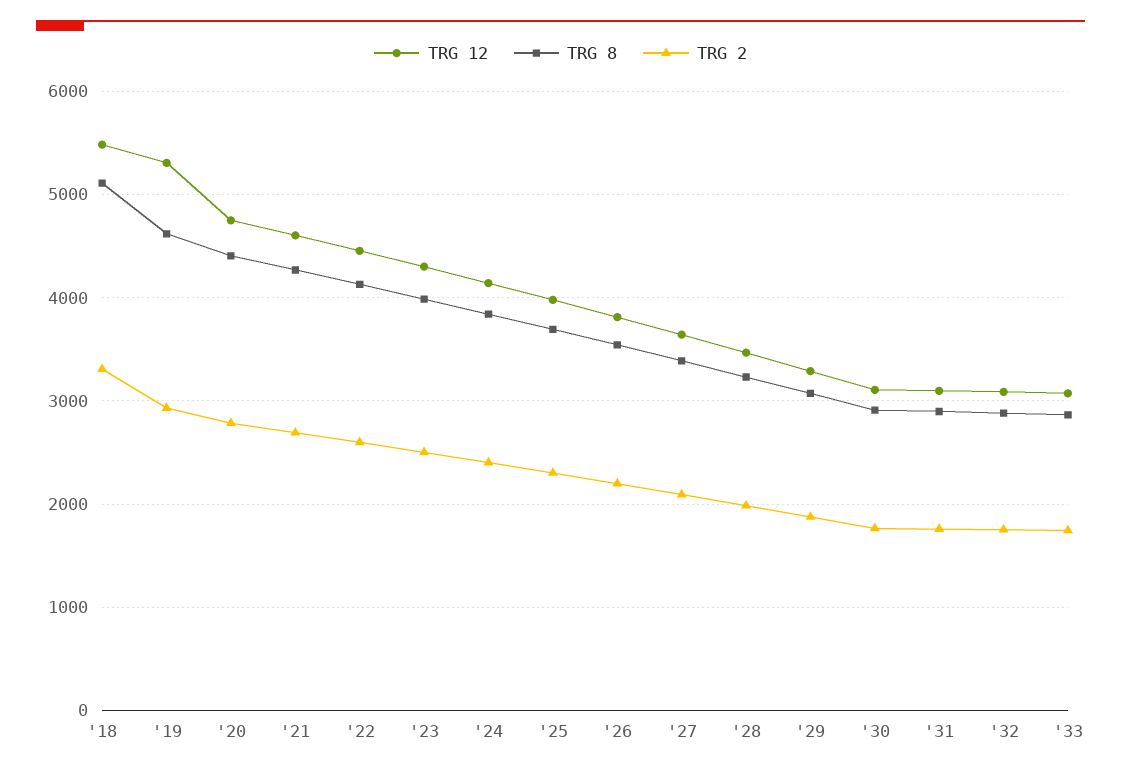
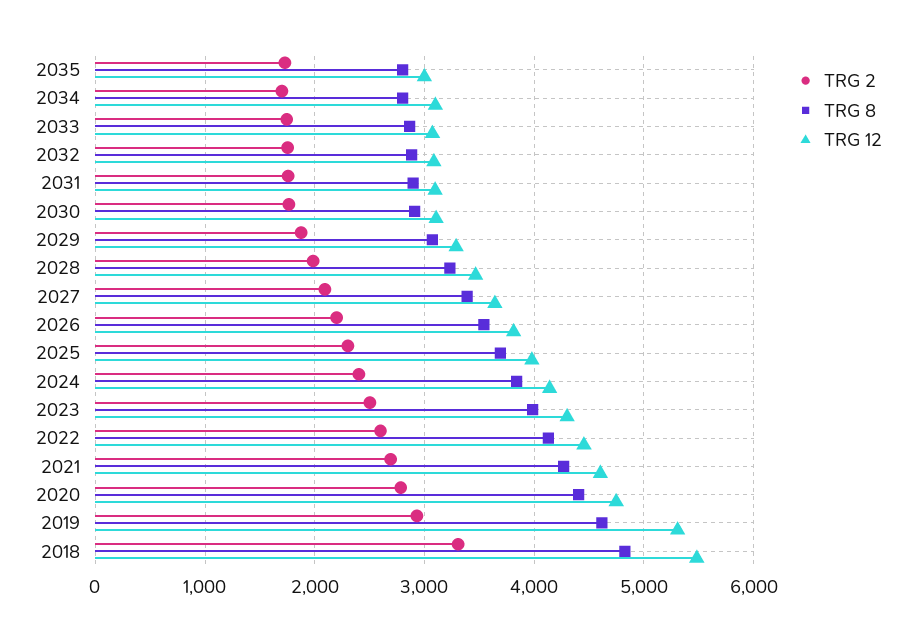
TRG 8, '18: 5100 -> 4800
TRG 2, 2035: none -> 1700
TRG 8, 2035: none -> 2800
TRG 12, 2035: none -> 3000
TRG 2, 2034: none -> 1700
TRG 8, 2034: none -> 2800
TRG 12, 2034: none -> 3100

